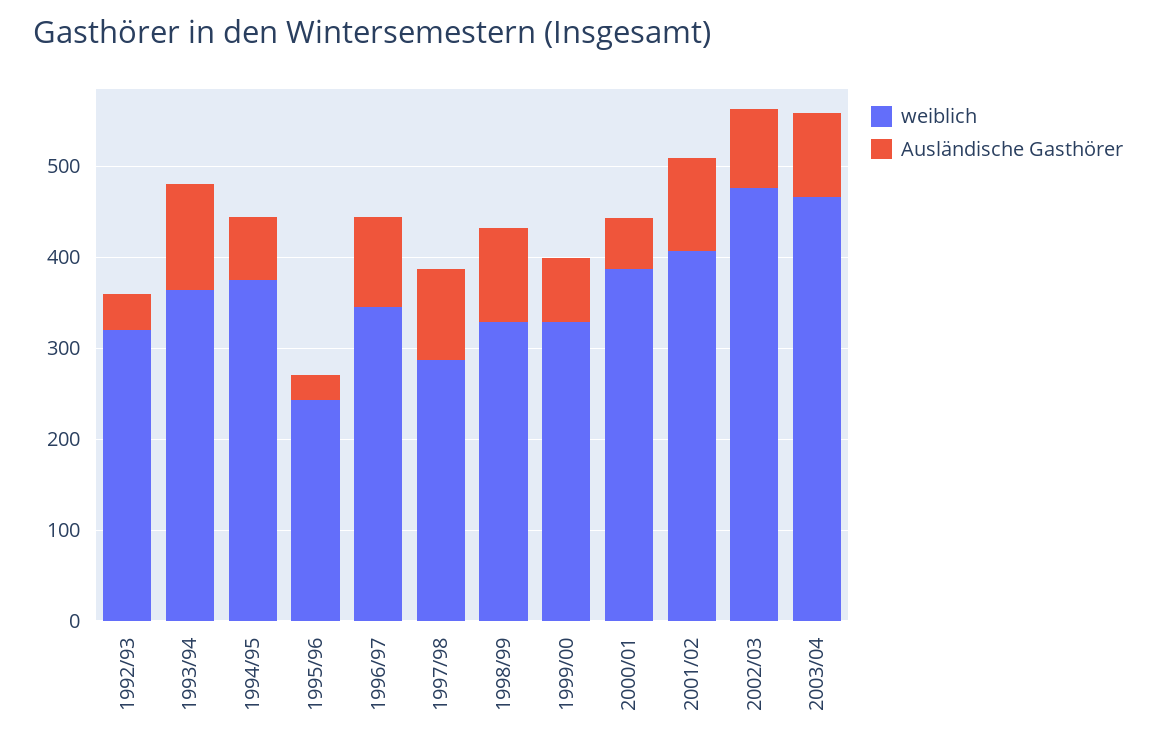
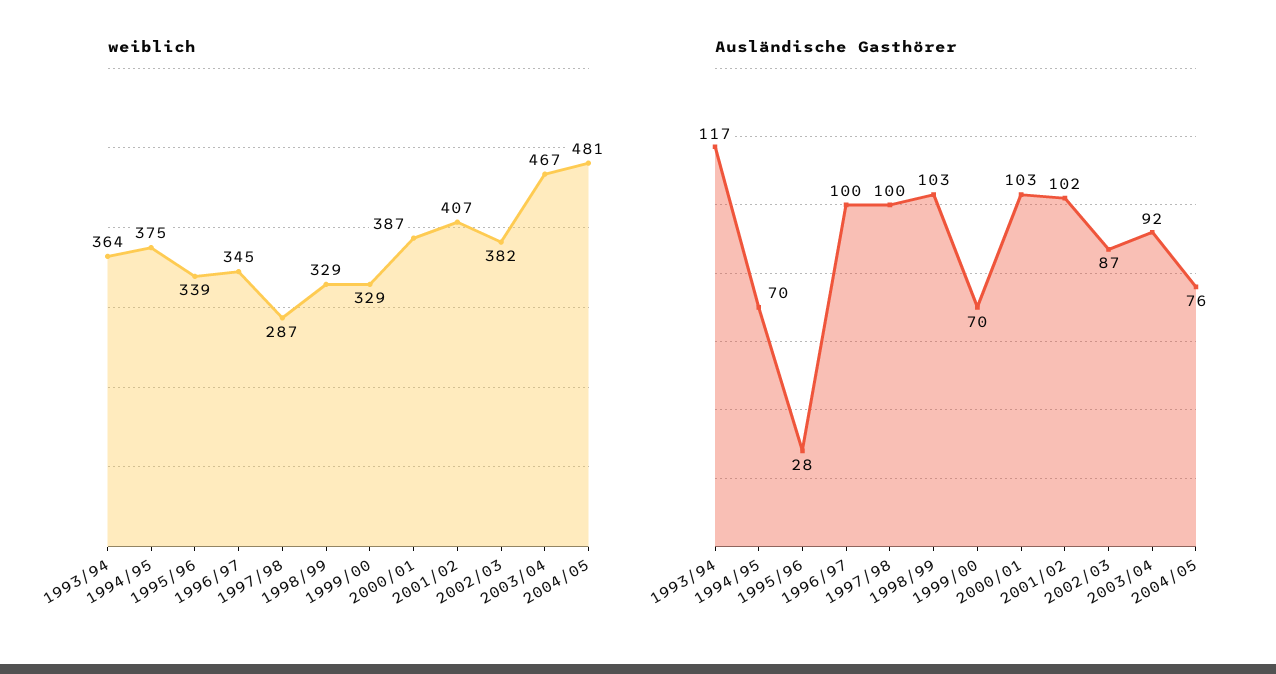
weiblich, 1992/93: 320 -> none
Ausländische Gasthörer, 1992/93: 40 -> none
weiblich, 1995/96: 240 -> 339
Ausländische Gasthörer, 2000/01: 60 -> 103
weiblich, 2002/03: 480 -> 382
weiblich, 2004/05: none -> 481
Ausländische Gasthörer, 2004/05: none -> 76

